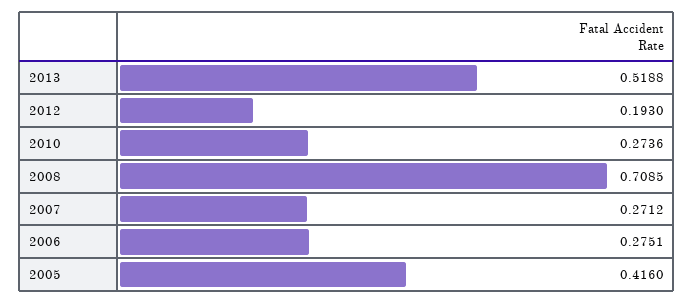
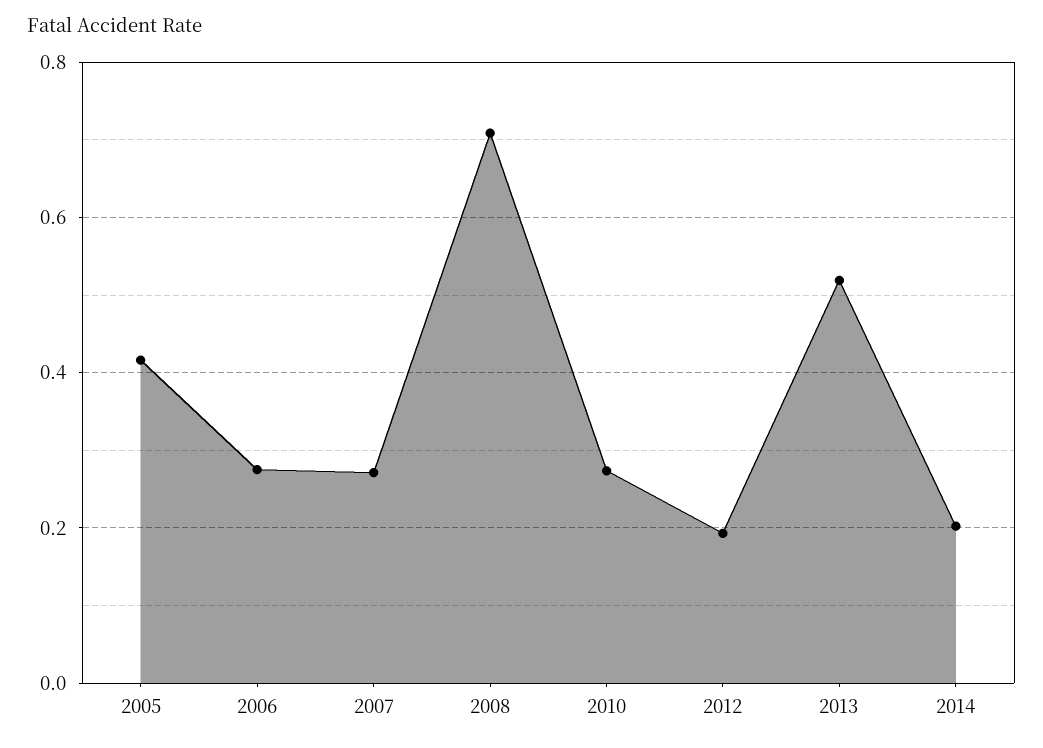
2014: none -> 0.2

